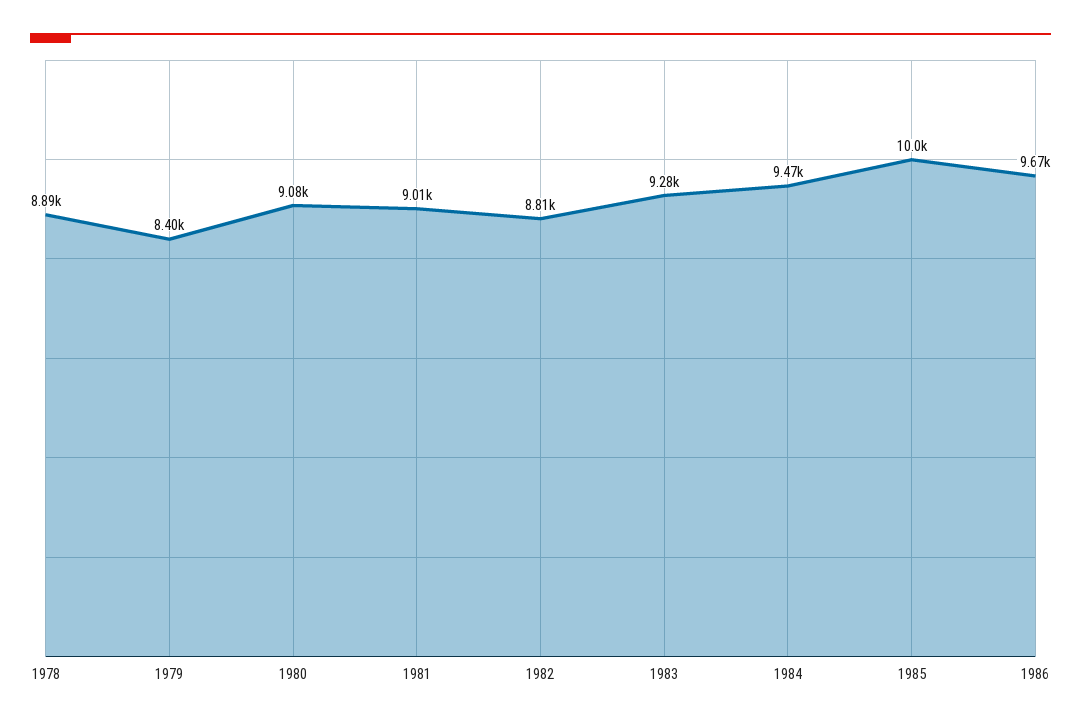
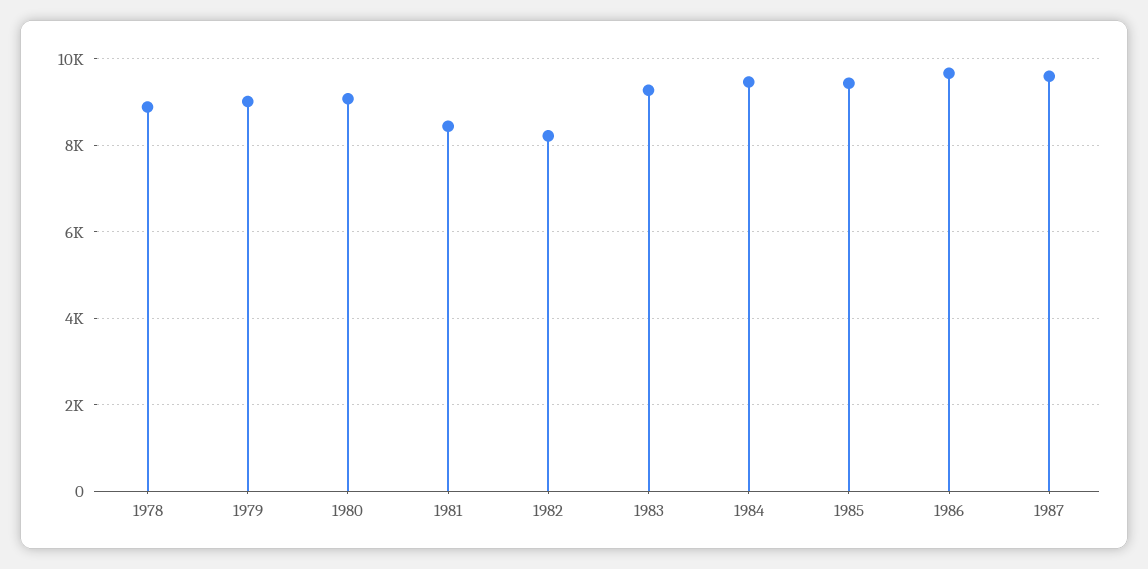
1979: 8400 -> 9000
1981: 9010 -> 8400
1982: 8810 -> 8200
1985: 10000 -> 9400
1987: none -> 9600

